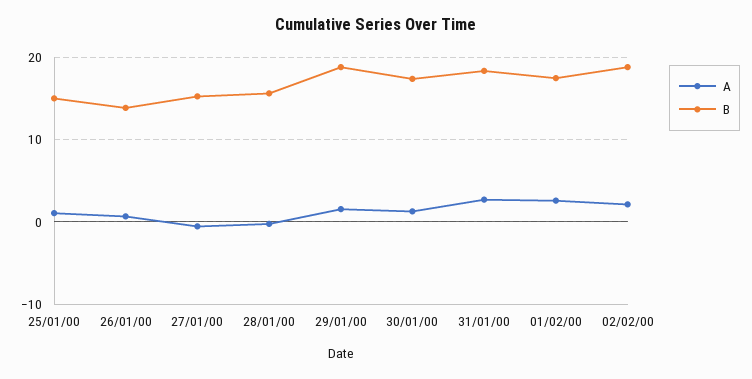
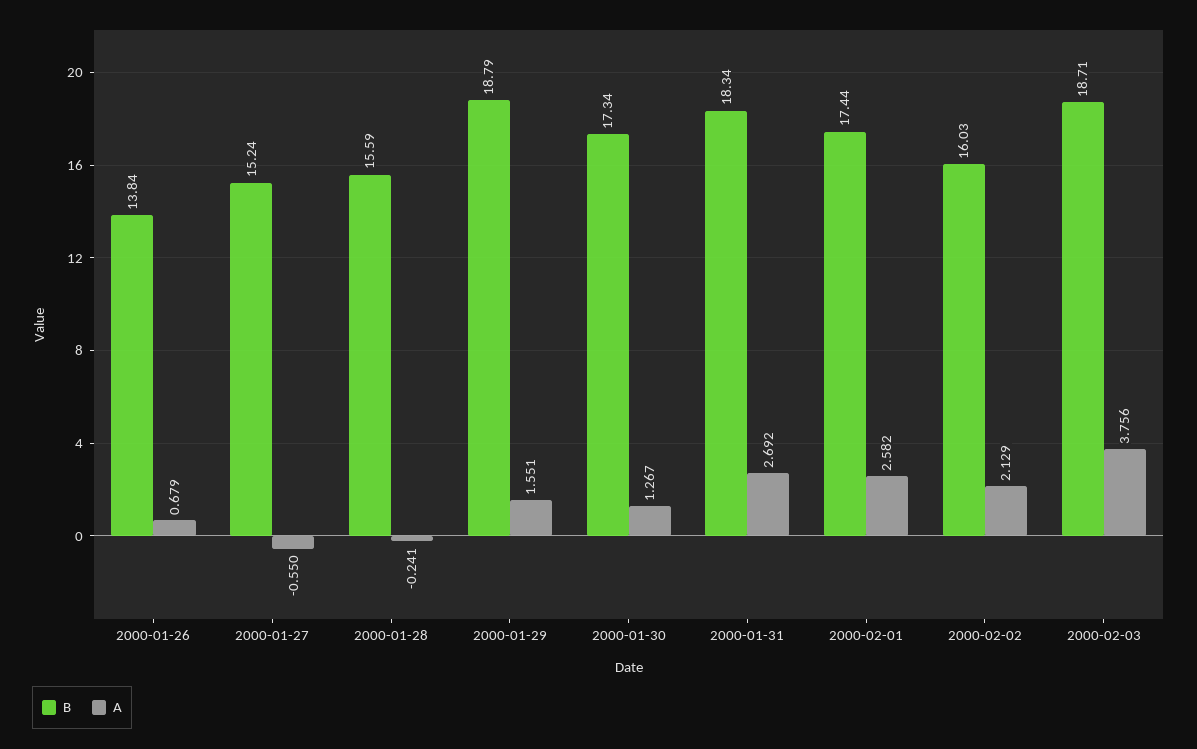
A, 25/01/00: 1 -> none
B, 25/01/00: 15 -> none
B, 02/02/00: 19 -> 16.03
B, 2000-02-03: none -> 18.71
A, 2000-02-03: none -> 3.756

